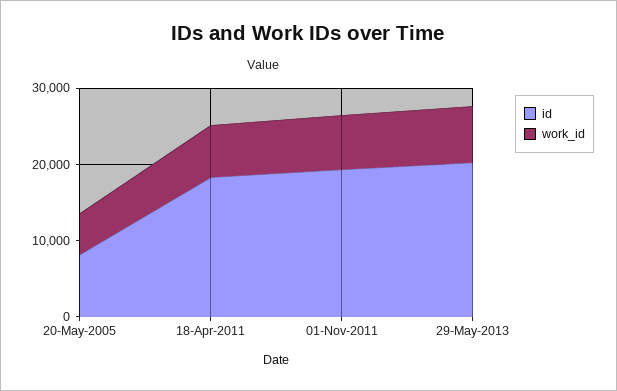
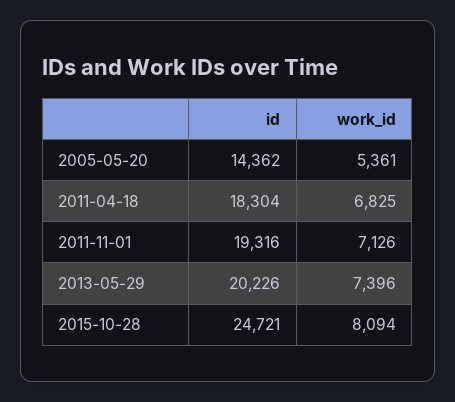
id, 20-May-2005: 8000 -> 14362
id, 2015-10-28: none -> 24721
work_id, 2015-10-28: none -> 8094

